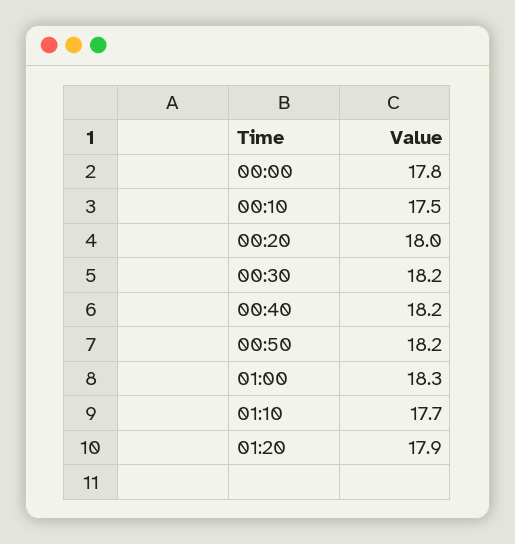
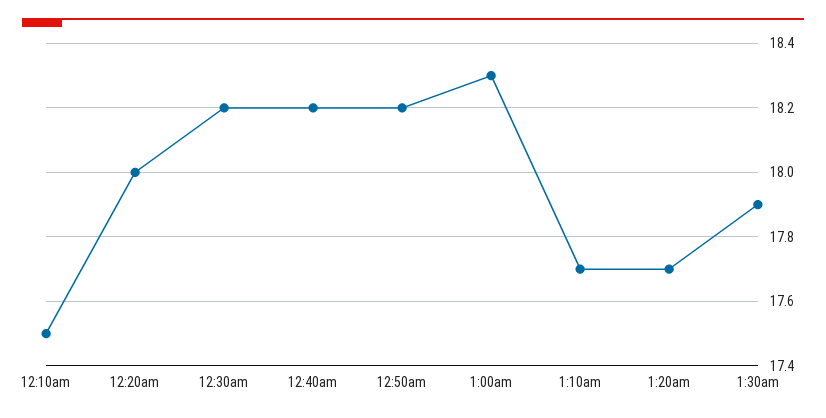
00:00: 17.8 -> none
01:20: 17.9 -> 17.7
1:30am: none -> 17.9

